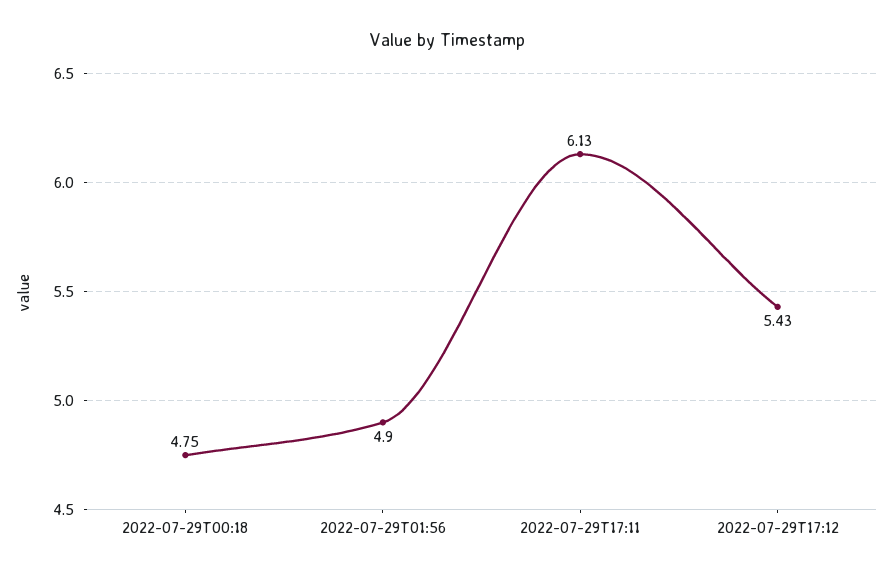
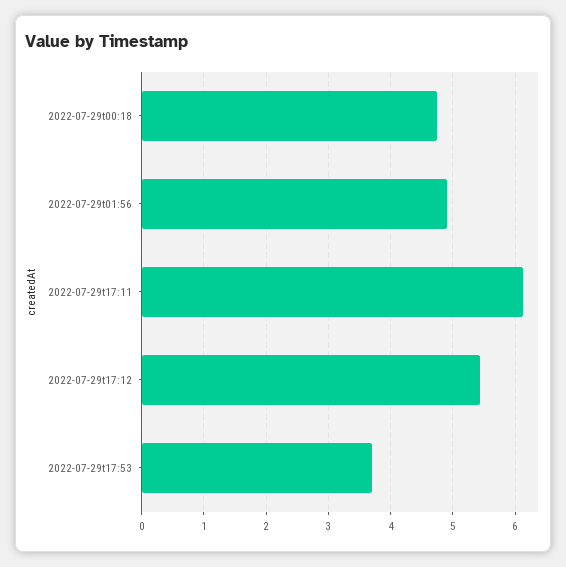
2022-07-29t17:53: none -> 3.7

